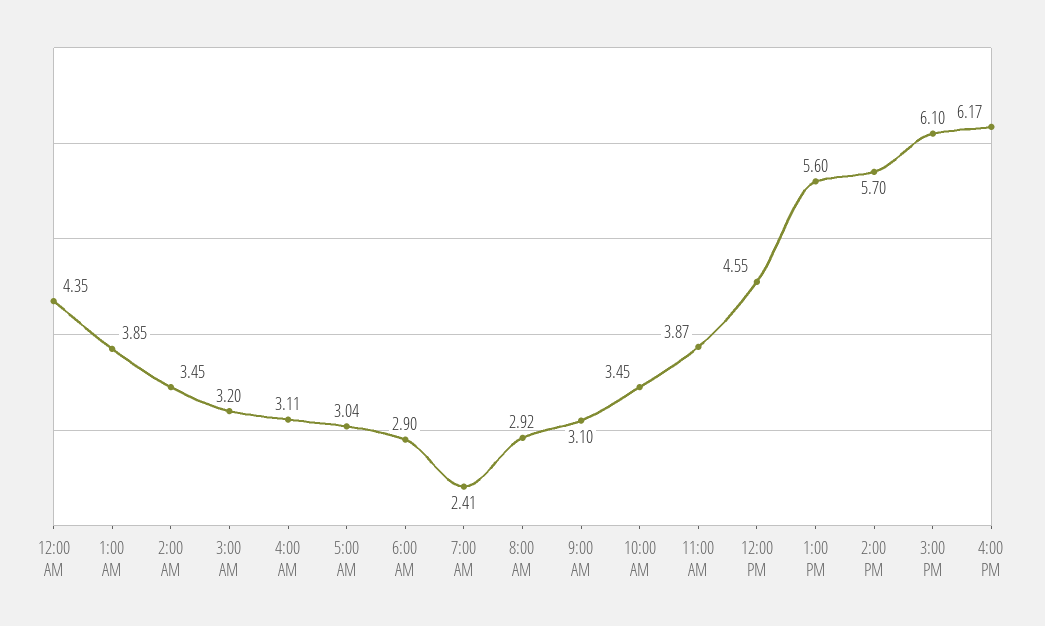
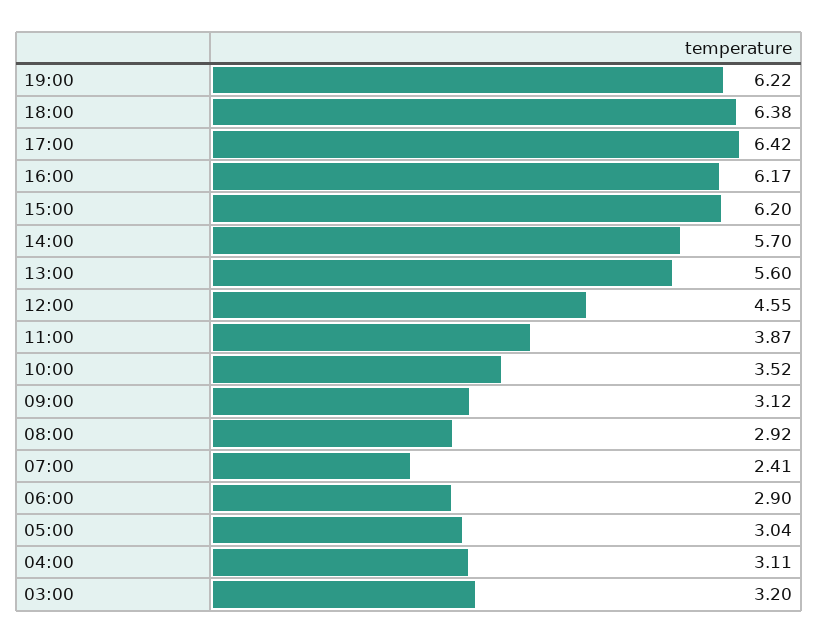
12:00 AM: 4.35 -> none
1:00 AM: 3.85 -> none
2:00 AM: 3.45 -> none
9:00 AM: 3.1 -> 3.12
10:00 AM: 3.45 -> 3.52
3:00 PM: 6.1 -> 6.2
19:00: none -> 6.22
18:00: none -> 6.38
17:00: none -> 6.42

